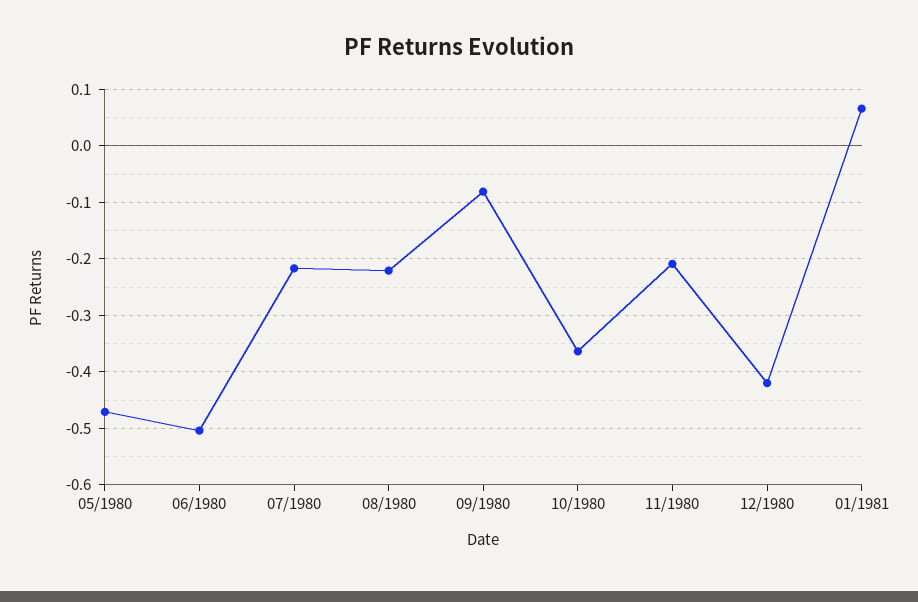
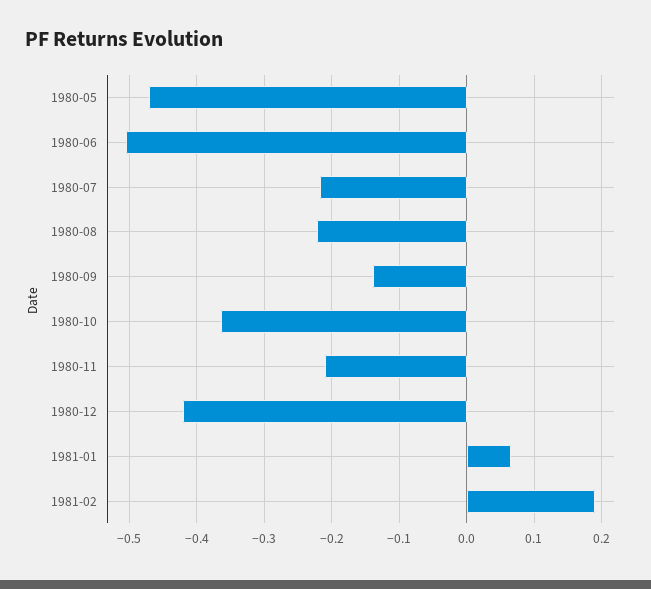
09/1980: -0.08 -> -0.14
1981-02: none -> 0.19

